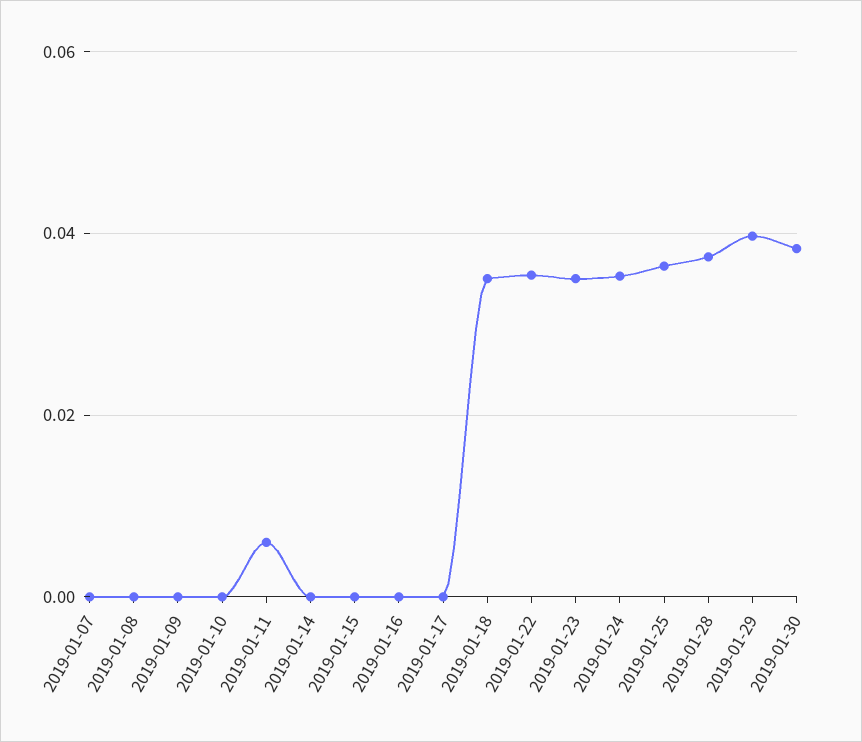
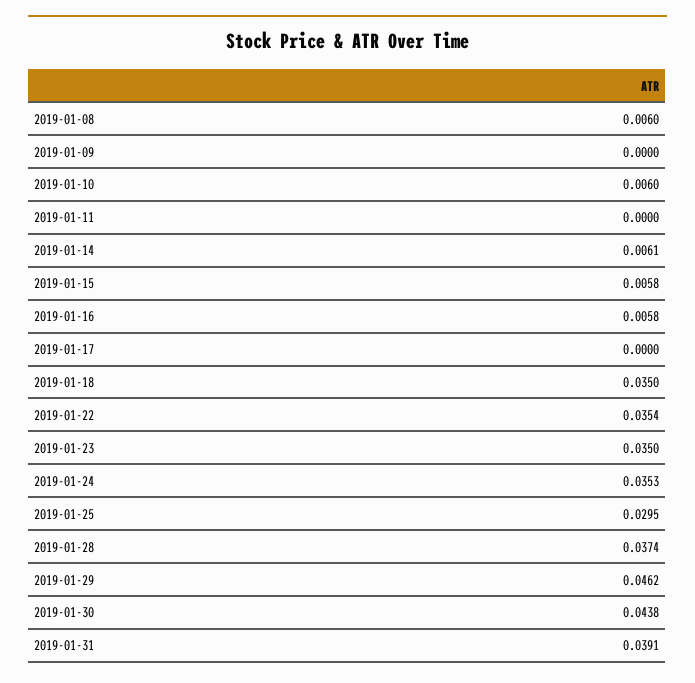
2019-01-07: 0 -> none
2019-01-08: 0 -> 0.006
2019-01-10: 0 -> 0.006
2019-01-11: 0.006 -> 0
2019-01-14: 0 -> 0.0061
2019-01-15: 0 -> 0.0058
2019-01-16: 0 -> 0.0058
2019-01-25: 0.036 -> 0.0295
2019-01-29: 0.04 -> 0.0462
2019-01-30: 0.038 -> 0.0438
2019-01-31: none -> 0.0391

